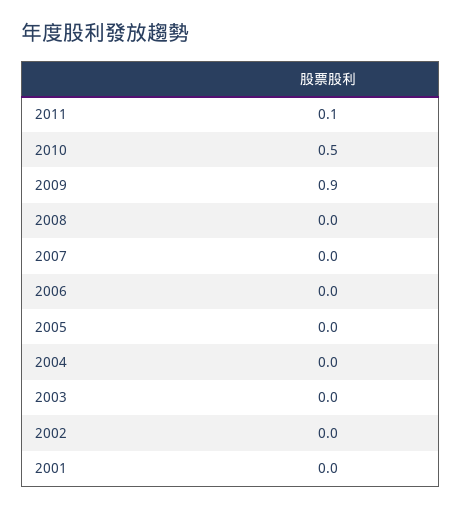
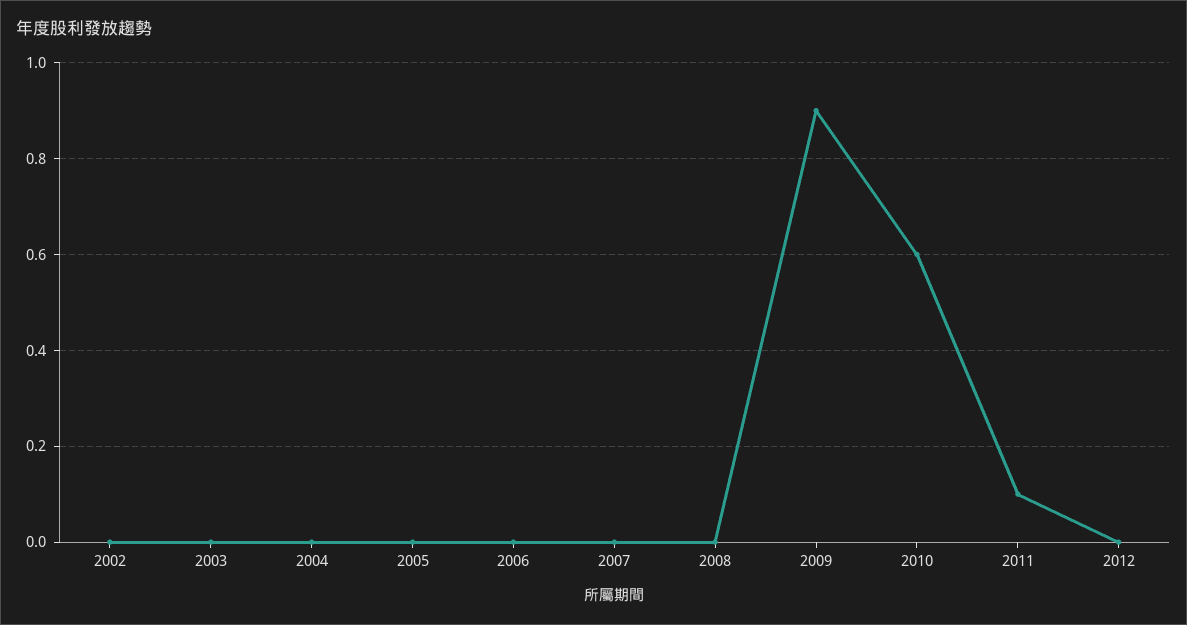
2010: 0.5 -> 0.6
2001: 0 -> none
2012: none -> 0

